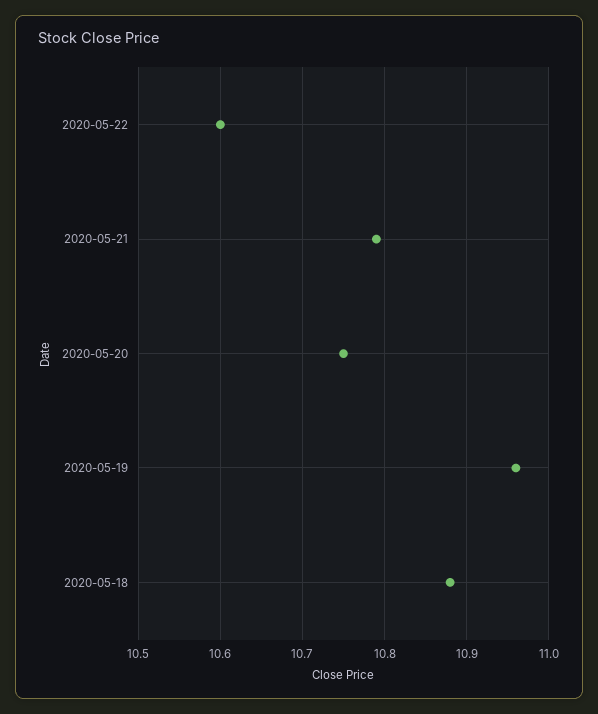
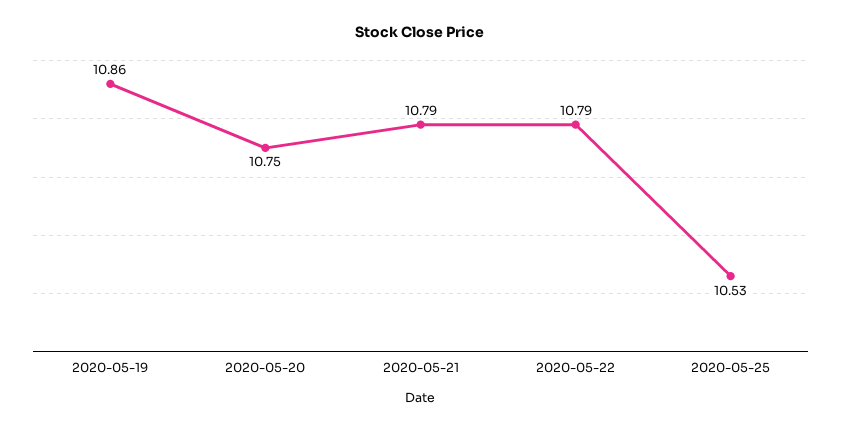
2020-05-22: 10.6 -> 10.79
2020-05-19: 10.96 -> 10.86
2020-05-18: 10.88 -> none
2020-05-25: none -> 10.53

